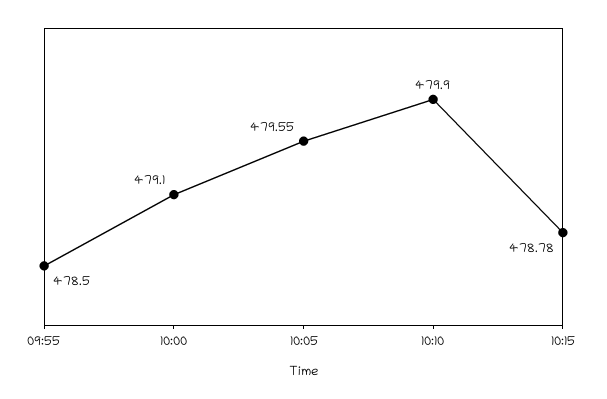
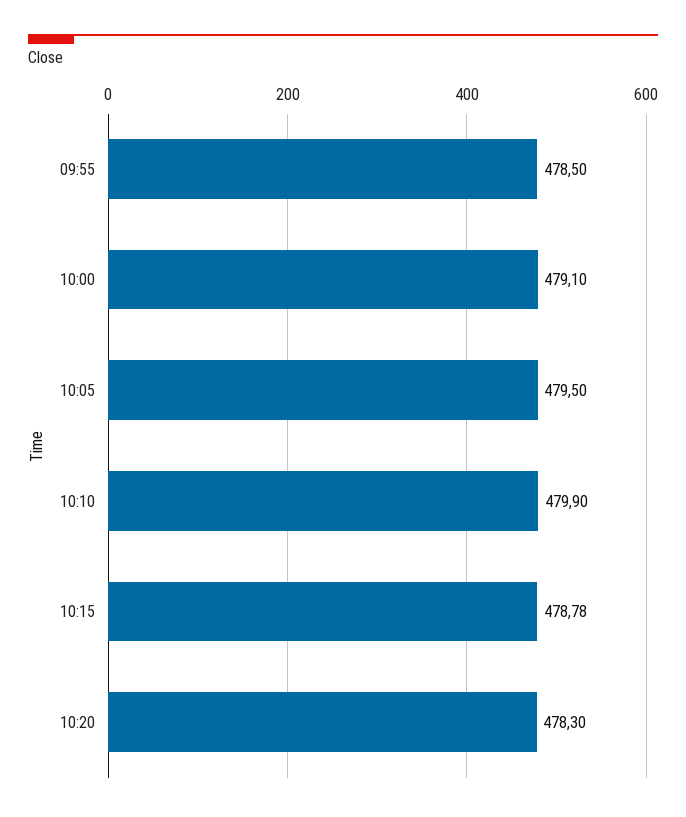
10:05: 479.55 -> 479.5
10:20: none -> 478.3

